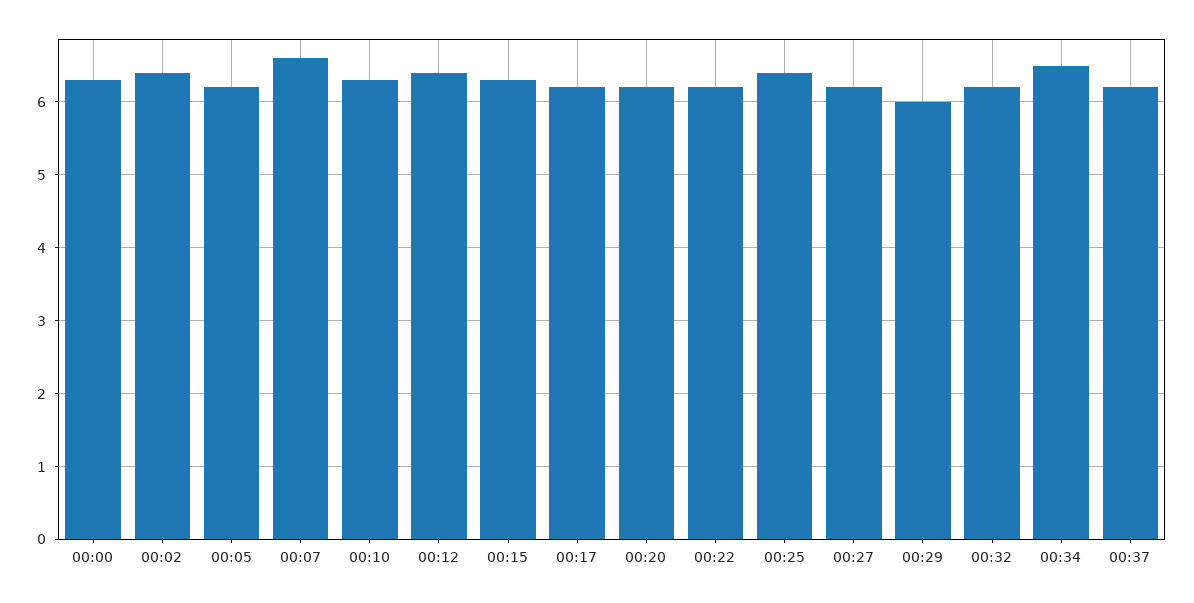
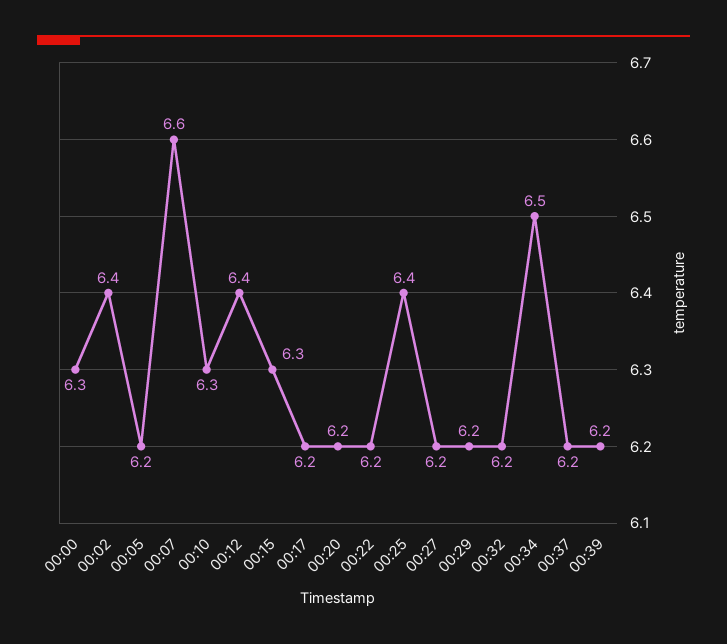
00:29: 6 -> 6.2
00:39: none -> 6.2

